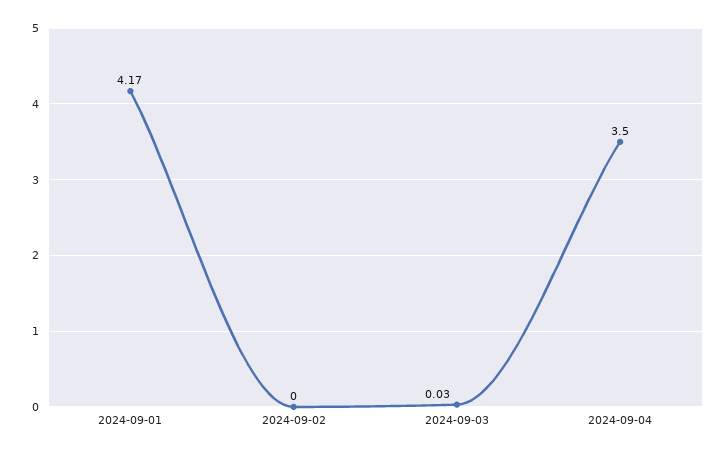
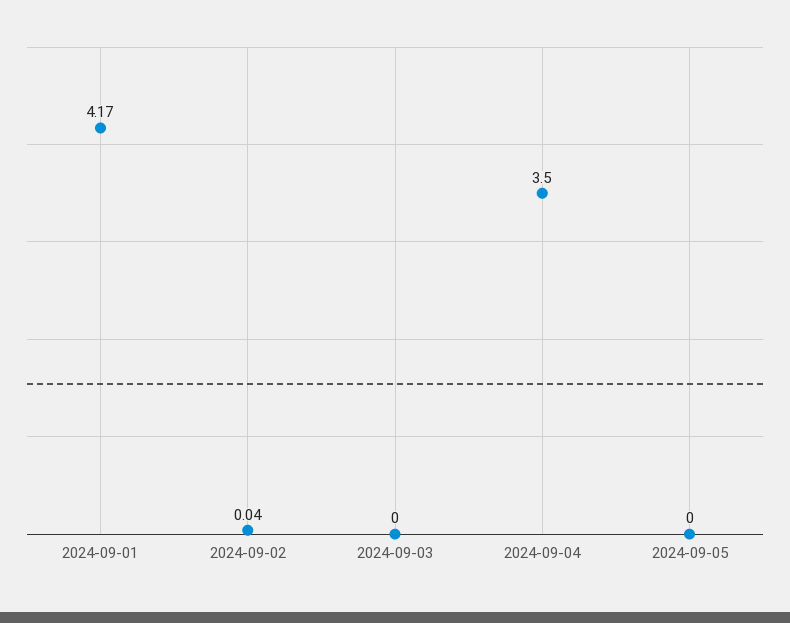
2024-09-02: 0 -> 0.04
2024-09-03: 0.03 -> 0
2024-09-05: none -> 0

